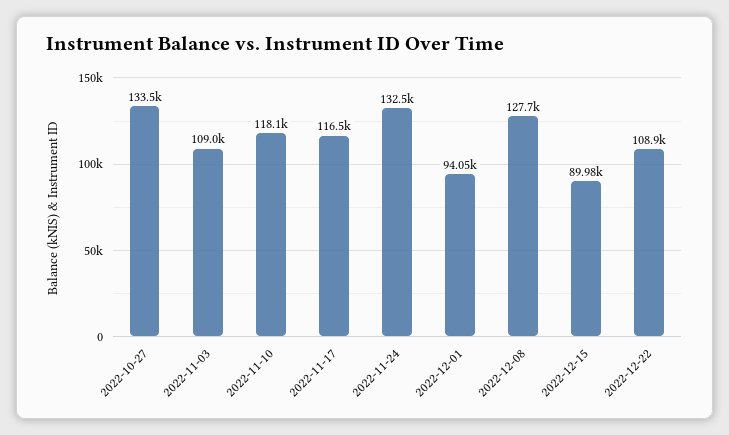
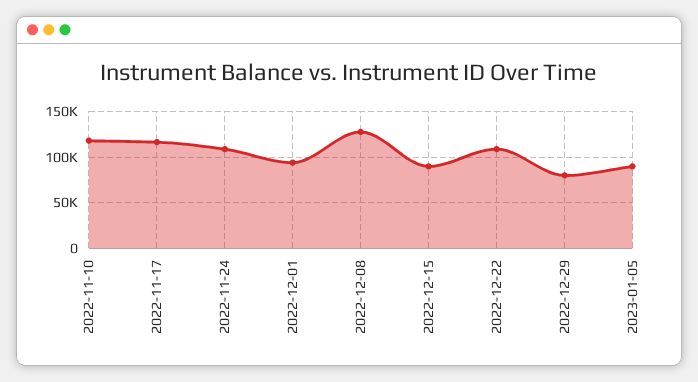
2022-10-27: 133500 -> none
2022-11-03: 109000 -> none
2022-11-24: 132500 -> 110000
2022-12-29: none -> 80000
2023-01-05: none -> 90000

